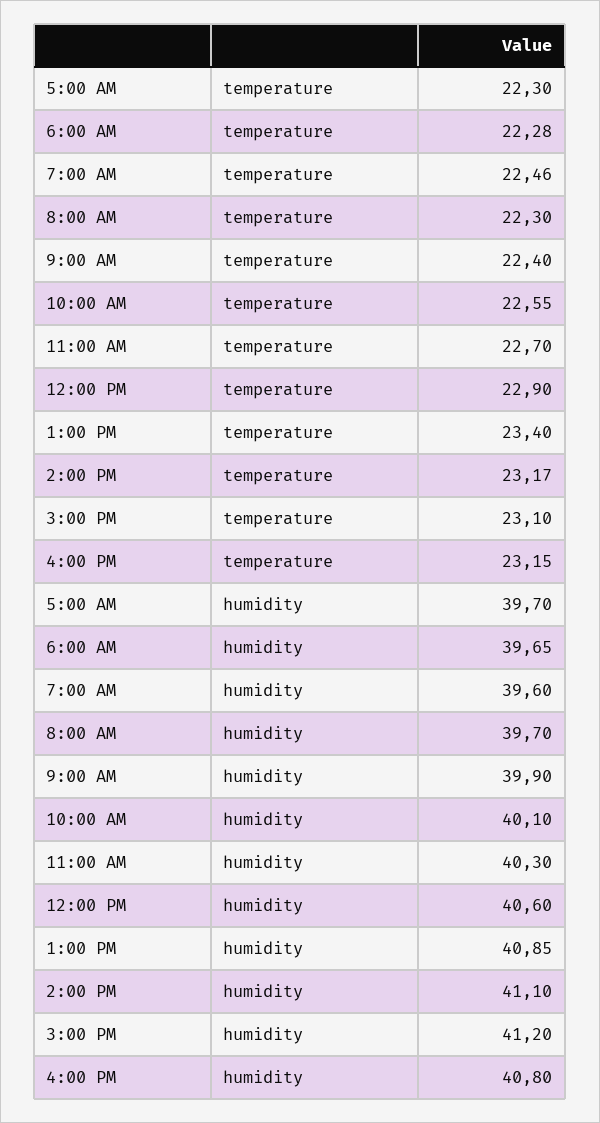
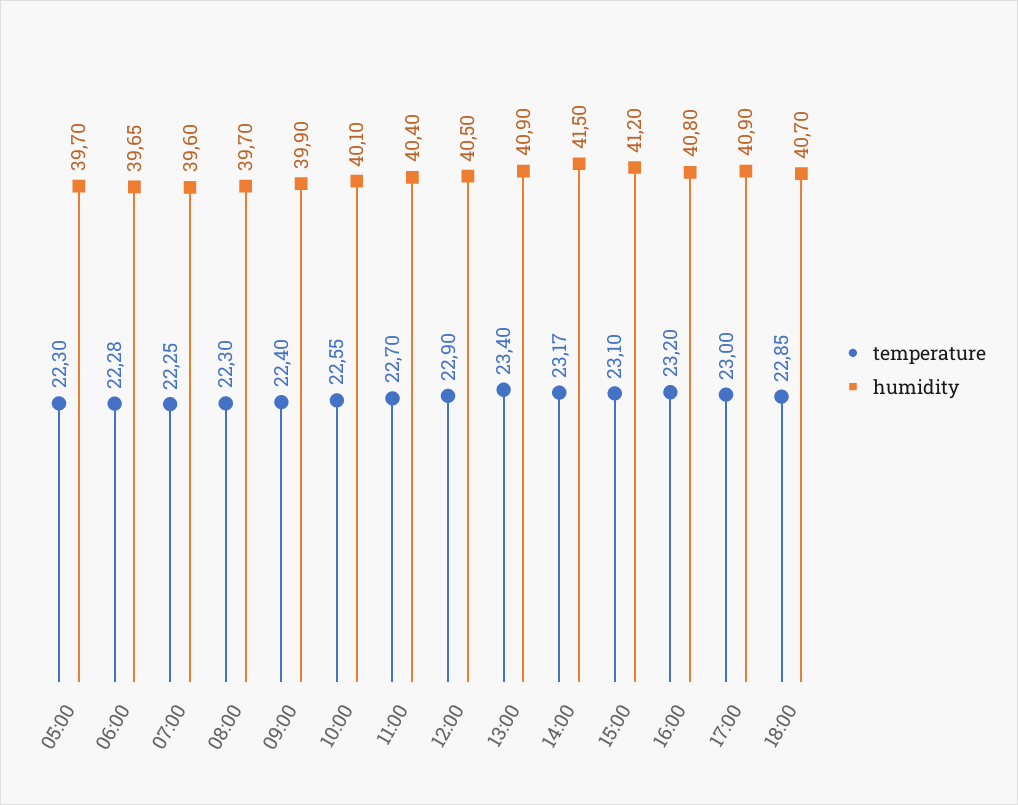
temperature, 7:00 AM: 22.46 -> 22.25
temperature, 4:00 PM: 23.15 -> 23.2
humidity, 11:00 AM: 40.3 -> 40.4
humidity, 12:00 PM: 40.6 -> 40.5
humidity, 1:00 PM: 40.85 -> 40.9
humidity, 2:00 PM: 41.1 -> 41.5
temperature, 17:00: none -> 23
humidity, 17:00: none -> 40.9
temperature, 18:00: none -> 22.85
humidity, 18:00: none -> 40.7

